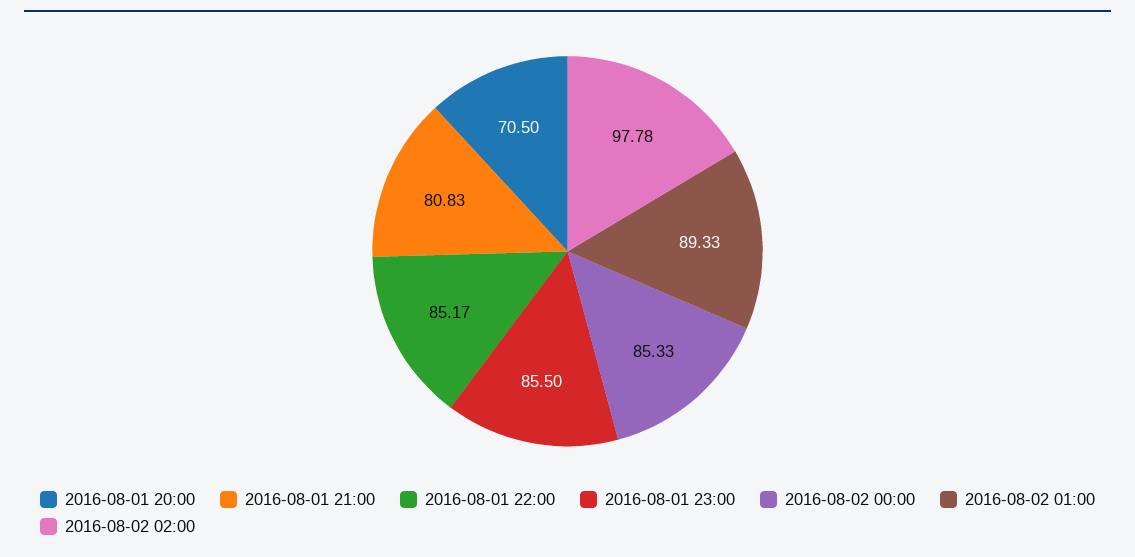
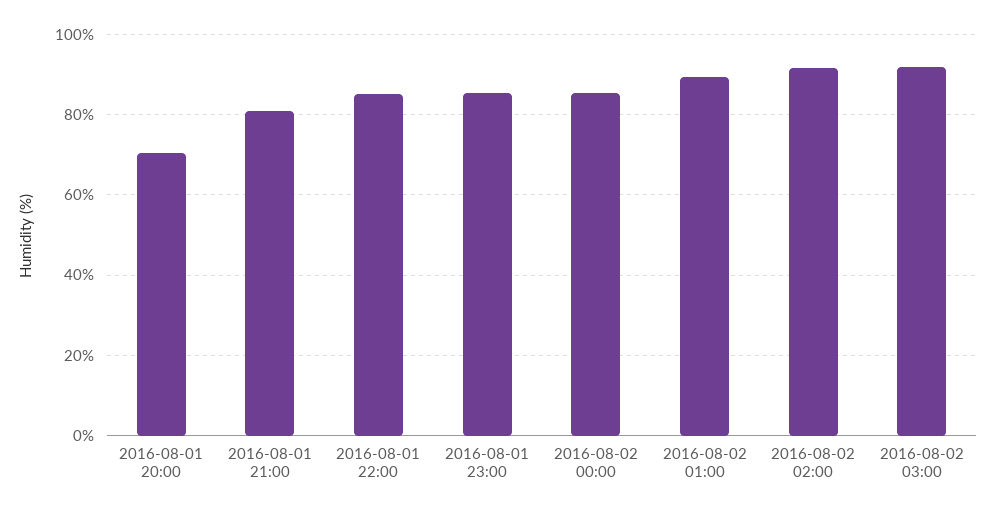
2016-08-02 02:00: 97.78 -> 92
2016-08-02 03:00: none -> 92

